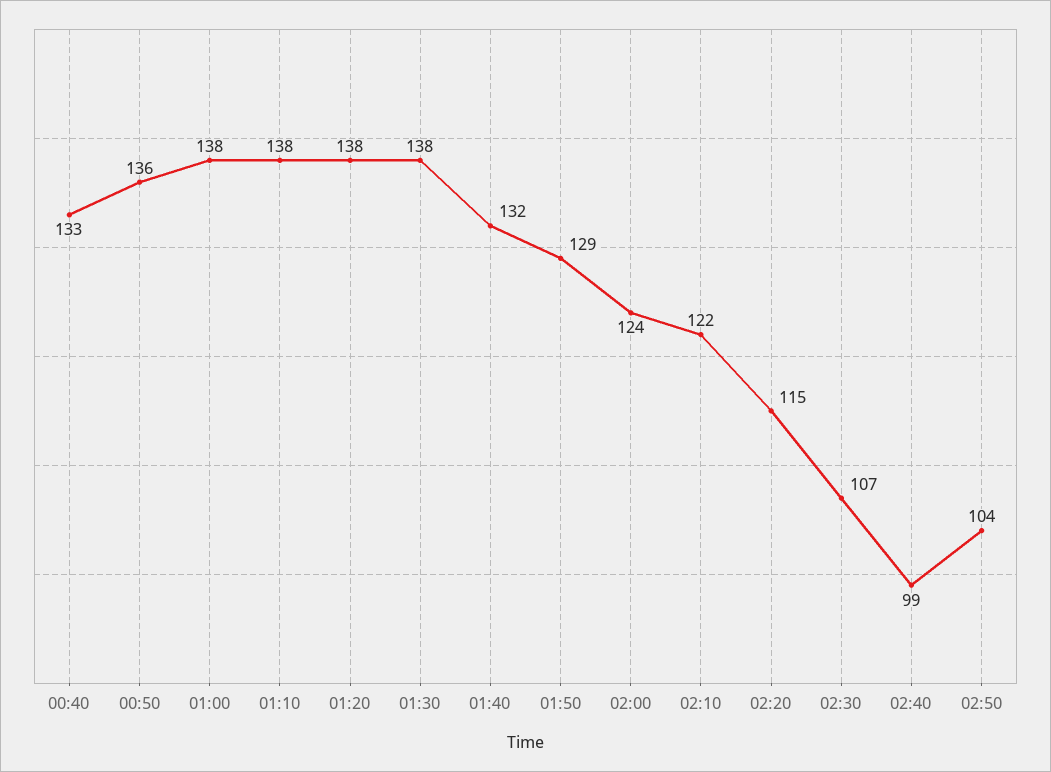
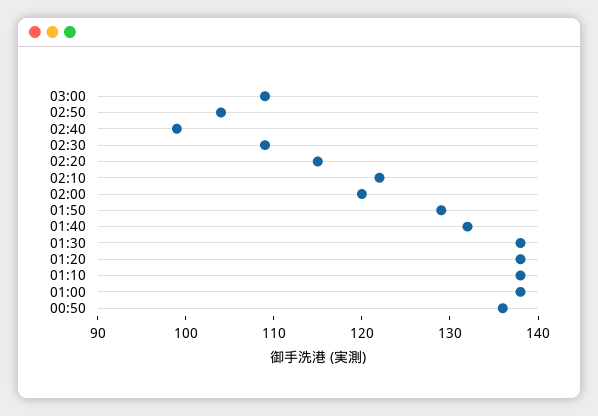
00:40: 133 -> none
02:00: 124 -> 120
02:30: 107 -> 109
03:00: none -> 109

